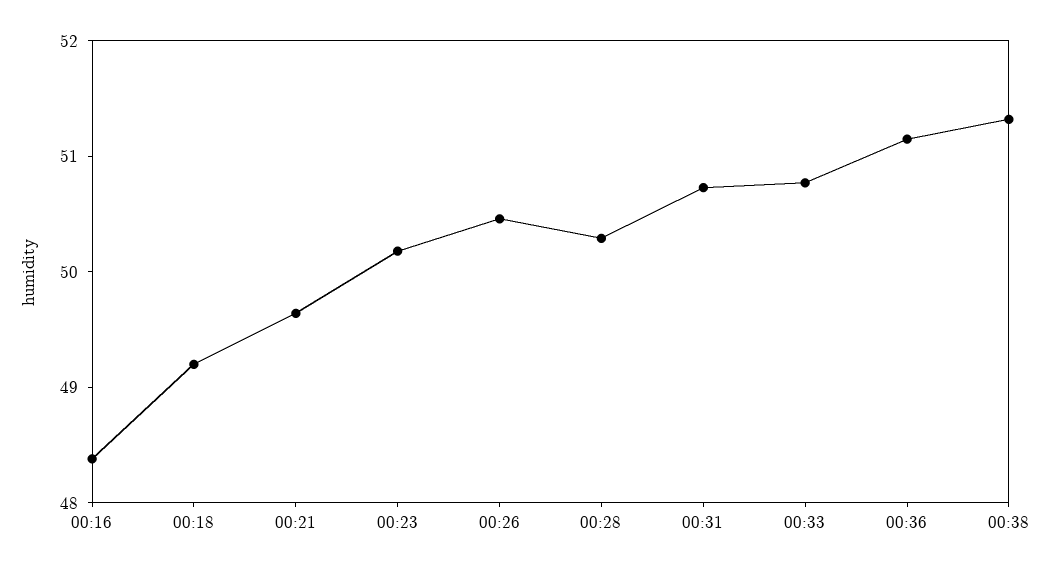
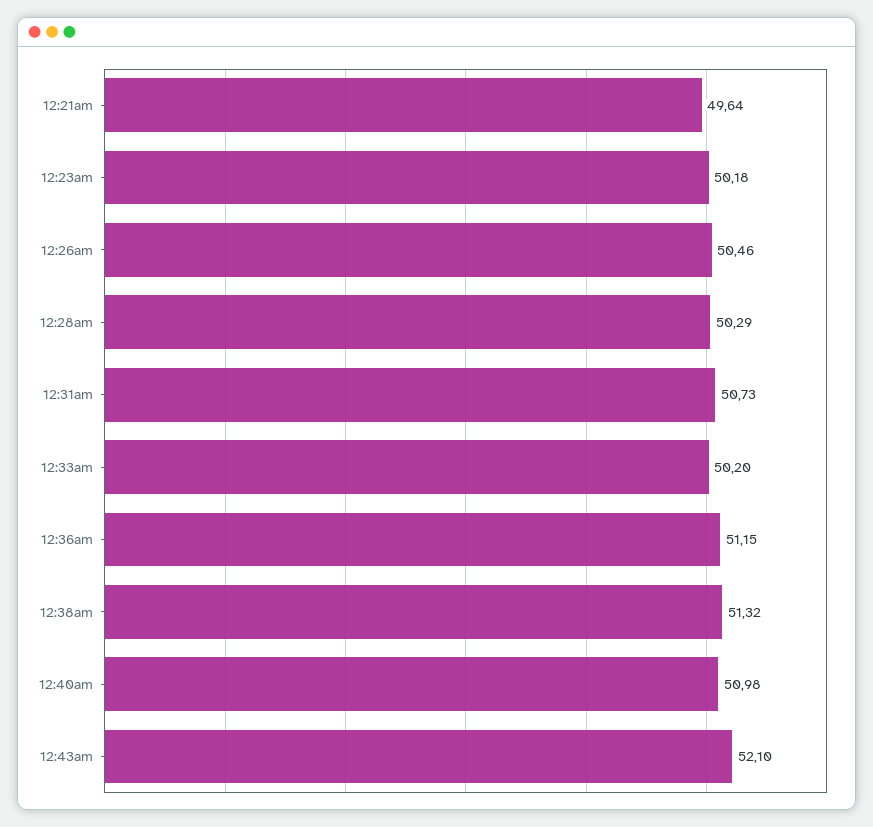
00:16: 48.4 -> none
00:18: 49.2 -> none
00:33: 50.8 -> 50.2
12:40am: none -> 50.98
12:43am: none -> 52.1

